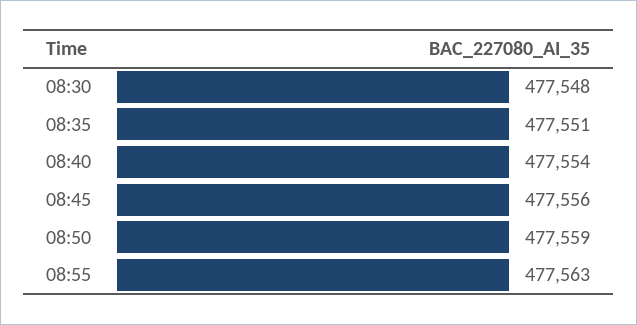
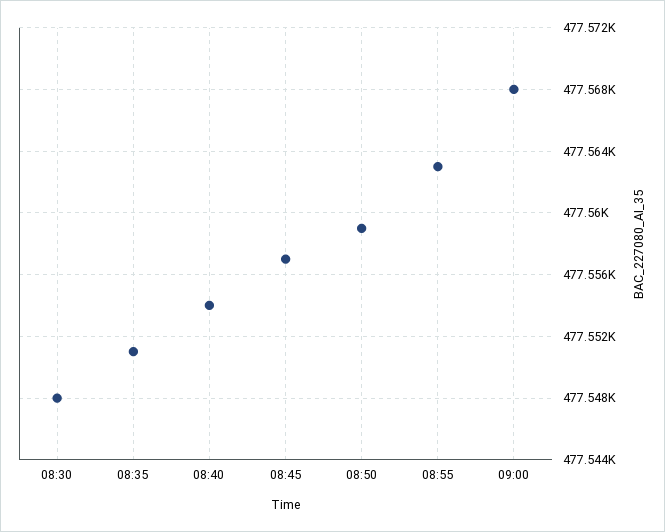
08:45: 477556 -> 477557
09:00: none -> 477568

